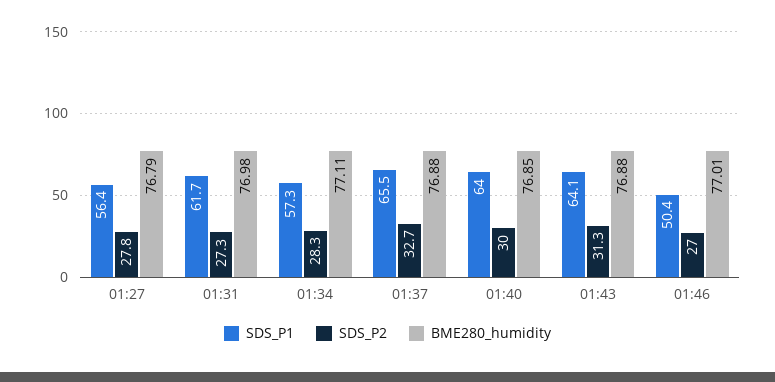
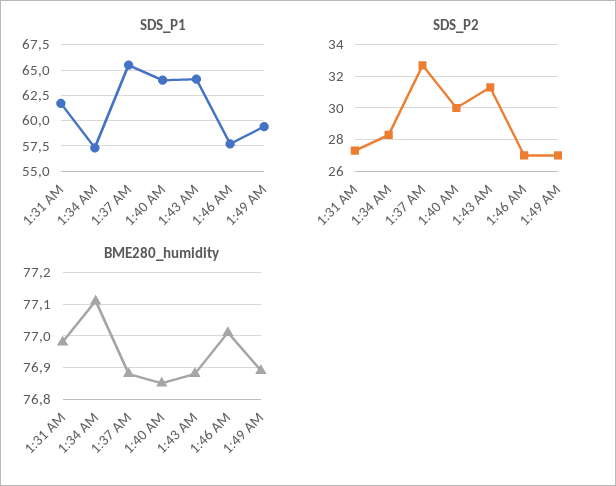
SDS_P1, 01:27: 56.4 -> none
SDS_P2, 01:27: 27.8 -> none
BME280_humidity, 01:27: 76.79 -> none
SDS_P1, 01:46: 50.4 -> 57.5
SDS_P1, 1:49 AM: none -> 60
SDS_P2, 1:49 AM: none -> 27
BME280_humidity, 1:49 AM: none -> 76.9

